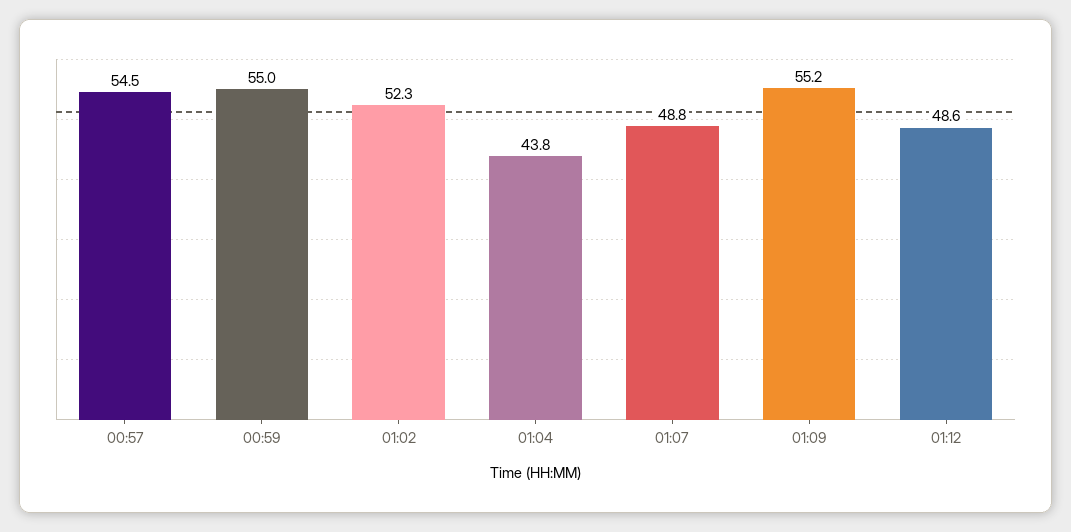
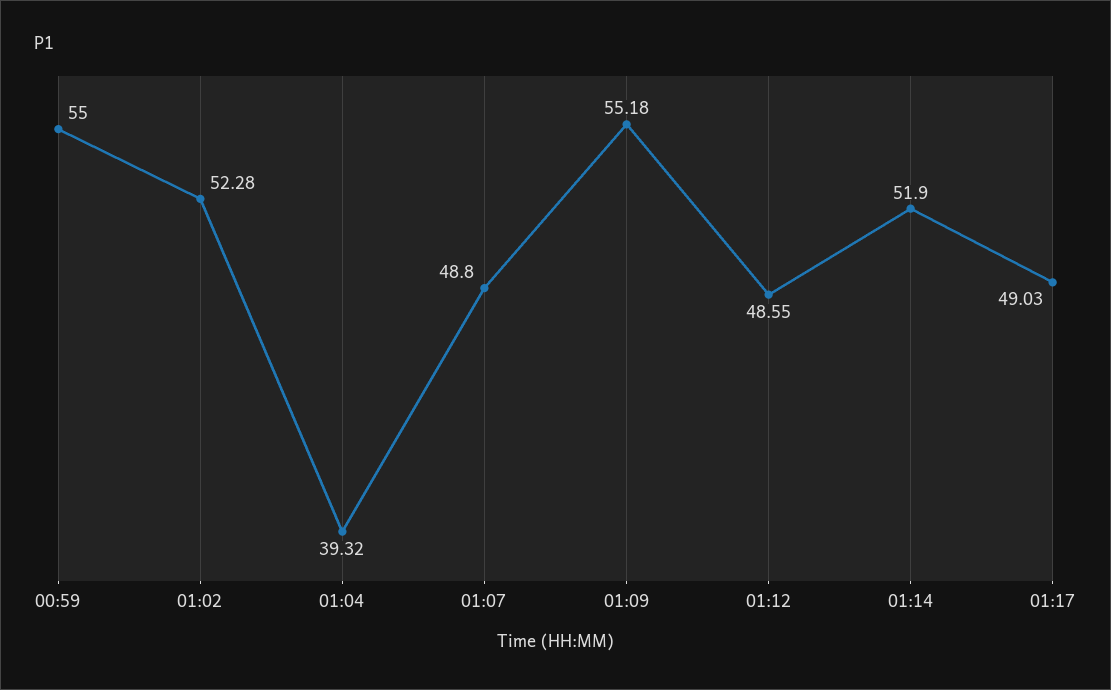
00:57: 54.5 -> none
01:04: 43.8 -> 39.32
01:14: none -> 51.9
01:17: none -> 49.03

